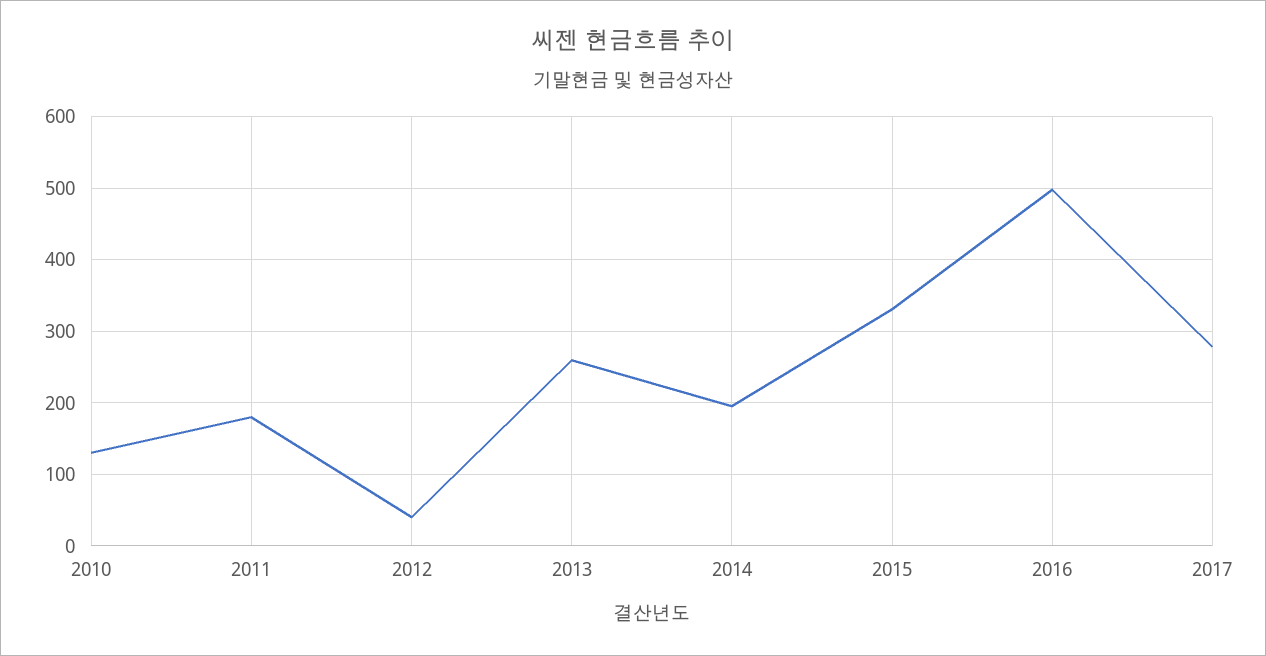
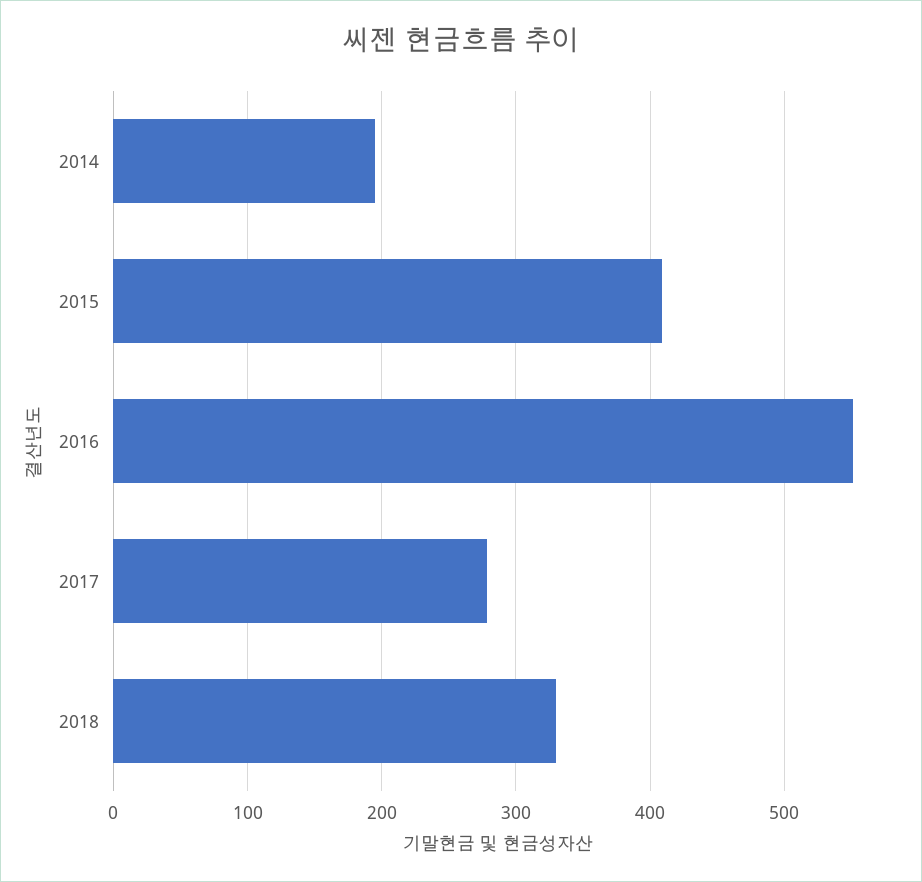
2010: 130 -> none
2011: 180 -> none
2012: 40 -> none
2013: 260 -> none
2015: 330 -> 410
2016: 500 -> 550
2018: none -> 330

